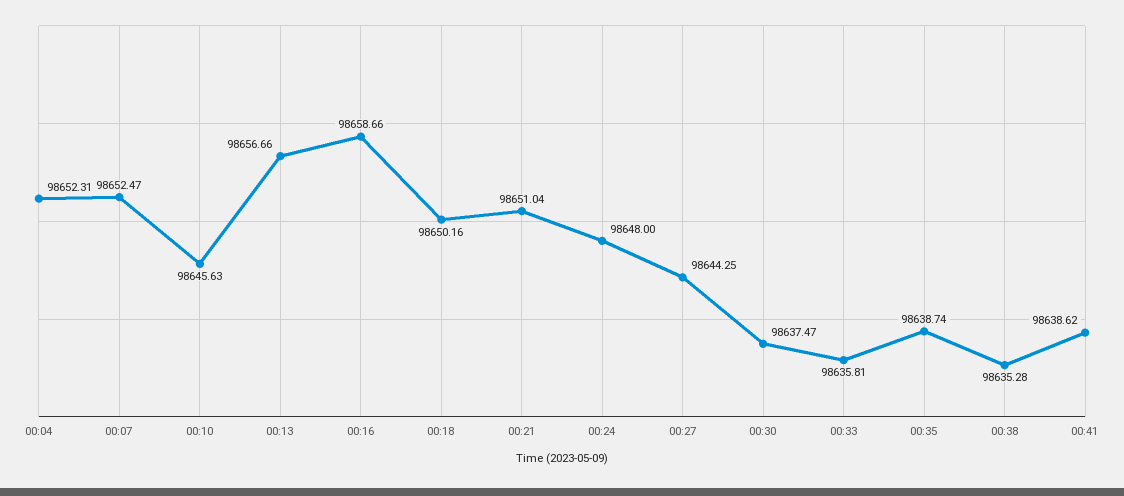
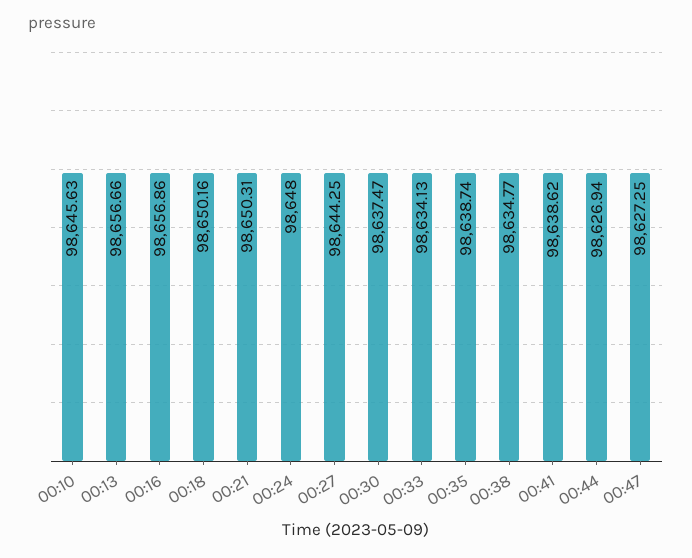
00:04: 98652.31 -> none
00:07: 98652.47 -> none
00:16: 98658.66 -> 98656.86
00:21: 98651.04 -> 98650.31
00:33: 98635.81 -> 98634.13
00:38: 98635.28 -> 98634.77
00:44: none -> 98626.94
00:47: none -> 98627.25

